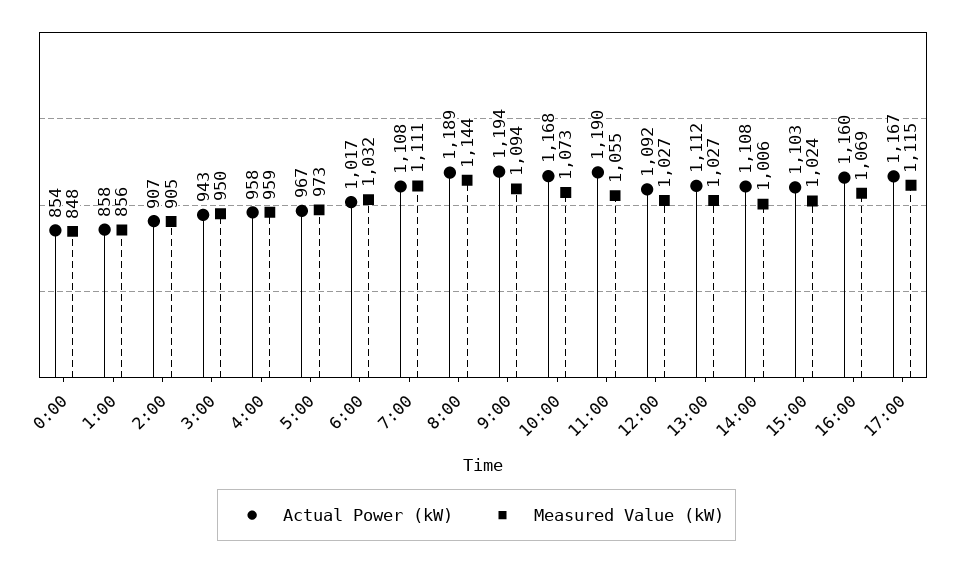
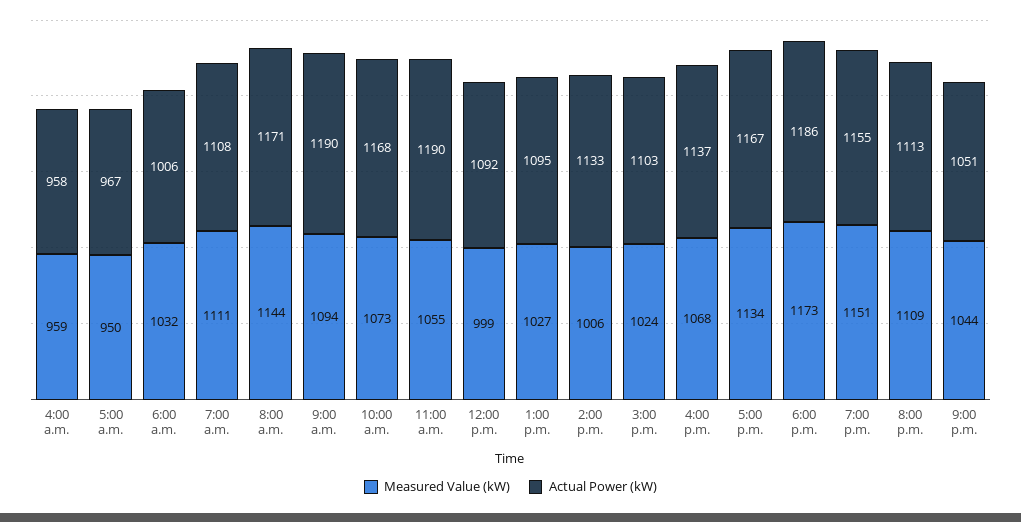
Actual Power (kW), 0:00: 854 -> none
Measured Value (kW), 0:00: 848 -> none
Actual Power (kW), 1:00: 858 -> none
Measured Value (kW), 1:00: 856 -> none
Actual Power (kW), 2:00: 907 -> none
Measured Value (kW), 2:00: 905 -> none
Actual Power (kW), 3:00: 943 -> none
Measured Value (kW), 3:00: 950 -> none
Measured Value (kW), 5:00: 973 -> 950
Actual Power (kW), 6:00: 1017 -> 1006
Actual Power (kW), 8:00: 1189 -> 1171
Actual Power (kW), 9:00: 1194 -> 1190
Measured Value (kW), 12:00: 1027 -> 999
Actual Power (kW), 13:00: 1112 -> 1095
Actual Power (kW), 14:00: 1108 -> 1133
Actual Power (kW), 16:00: 1160 -> 1137
Measured Value (kW), 16:00: 1069 -> 1068
Measured Value (kW), 17:00: 1115 -> 1134
Measured Value (kW), 6:00 p.m.: none -> 1173
Actual Power (kW), 6:00 p.m.: none -> 1186
Measured Value (kW), 7:00 p.m.: none -> 1151
Actual Power (kW), 7:00 p.m.: none -> 1155
Measured Value (kW), 8:00 p.m.: none -> 1109
Actual Power (kW), 8:00 p.m.: none -> 1113
Measured Value (kW), 9:00 p.m.: none -> 1044
Actual Power (kW), 9:00 p.m.: none -> 1051

